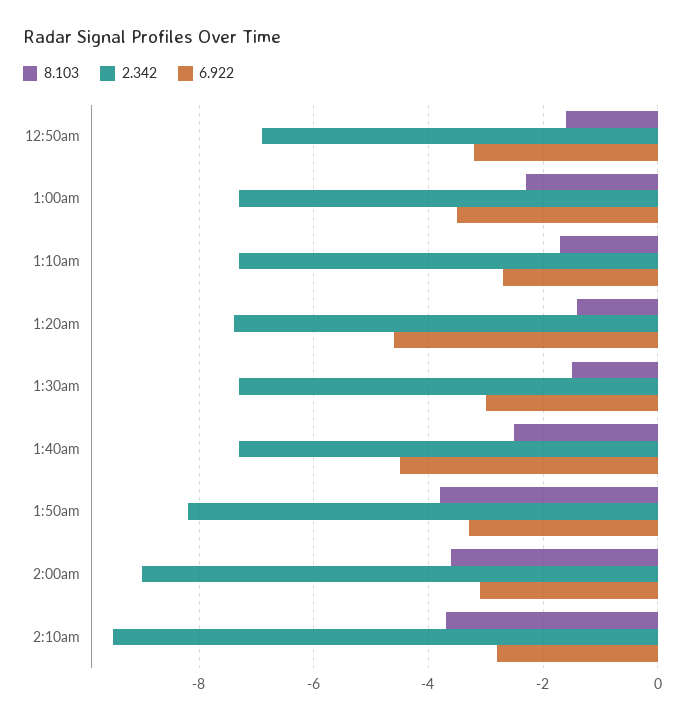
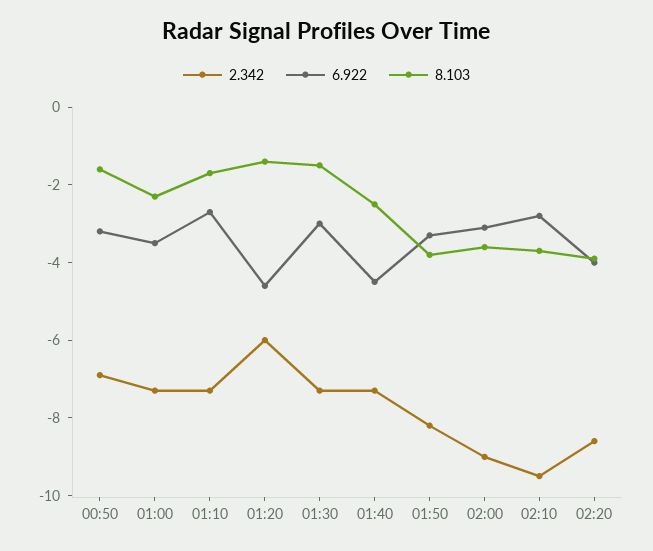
2.342, 1:20am: -7.5 -> -6
2.342, 02:20: none -> -8.5
6.922, 02:20: none -> -4
8.103, 02:20: none -> -4

